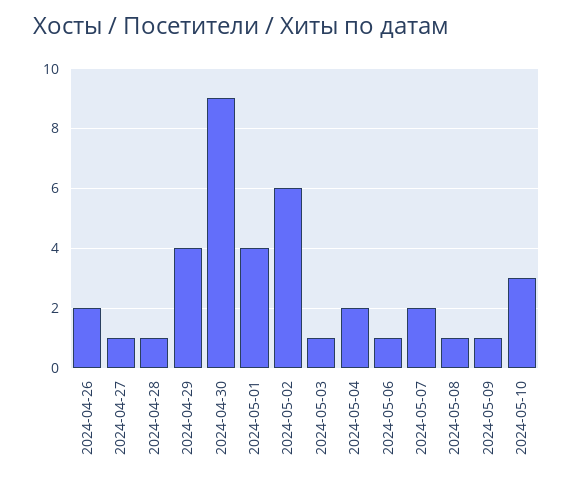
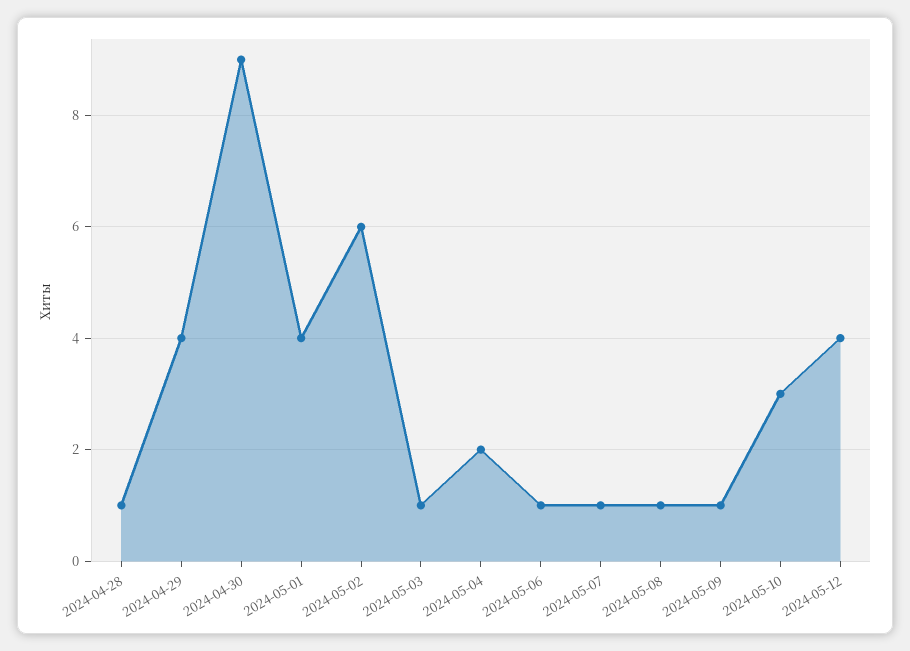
2024-04-26: 2 -> none
2024-04-27: 1 -> none
2024-05-07: 2 -> 1
2024-05-12: none -> 4

